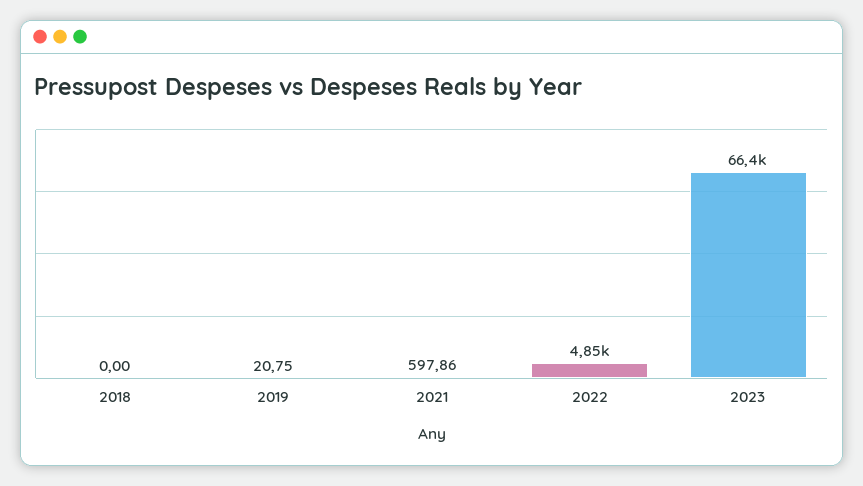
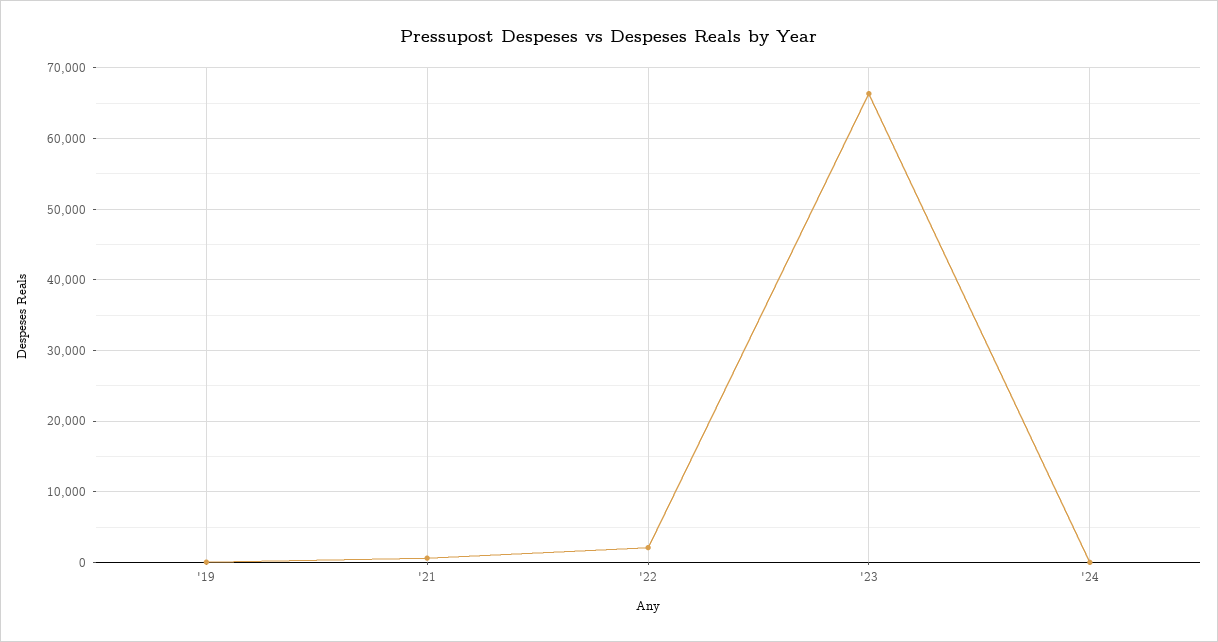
2018: 0 -> none
2022: 4850 -> 2000
'24: none -> 0

